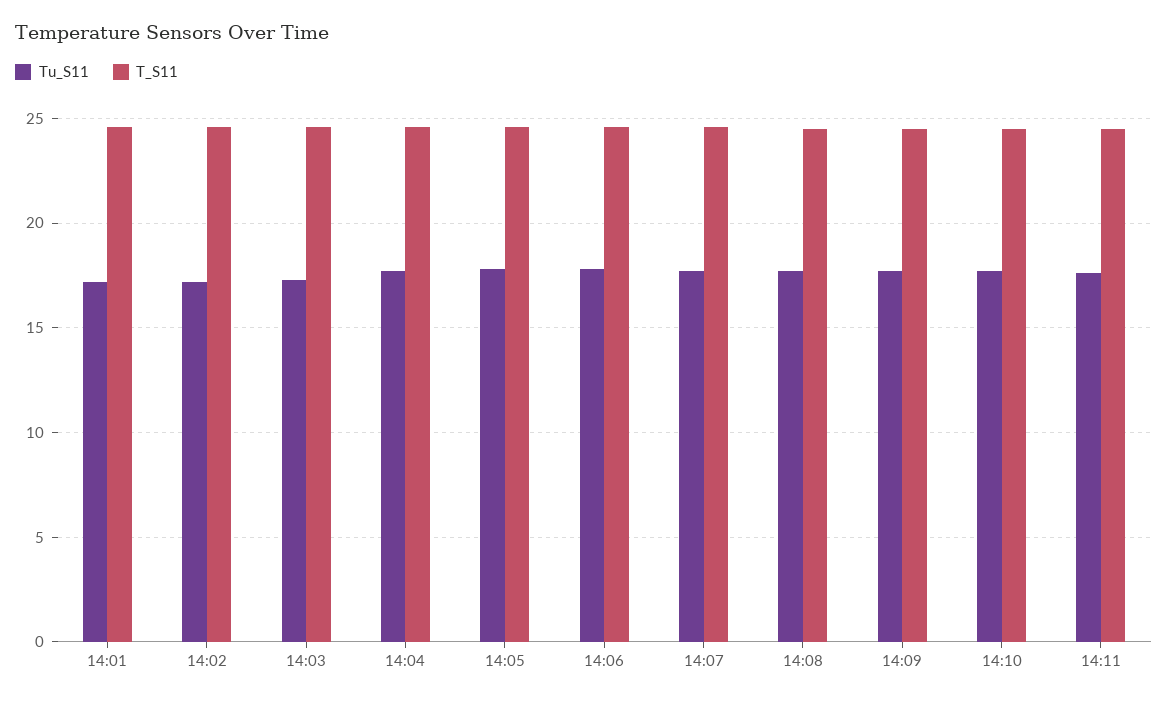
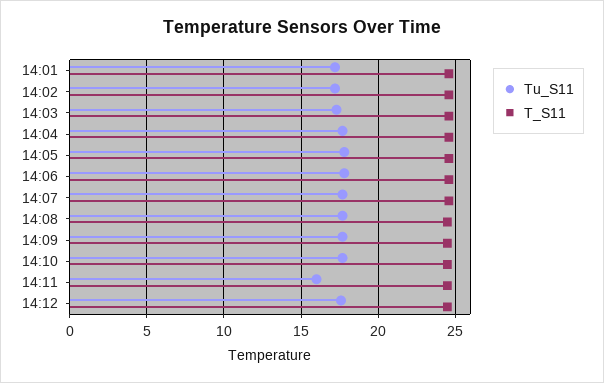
Tu_S11, 14:11: 17.5 -> 16
Tu_S11, 14:12: none -> 17.5
T_S11, 14:12: none -> 24.5

